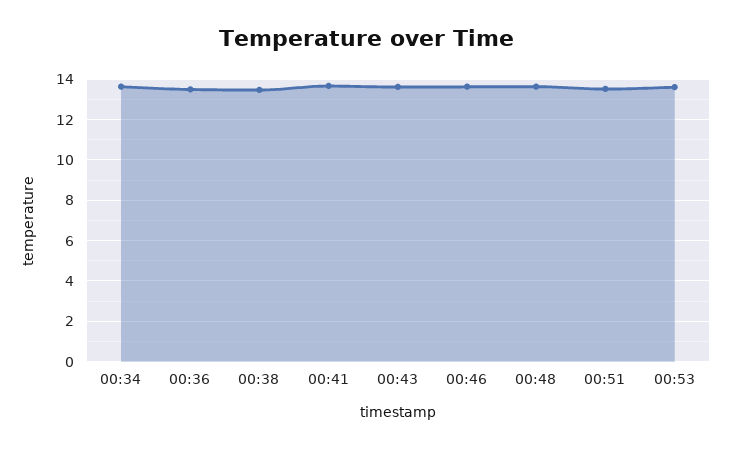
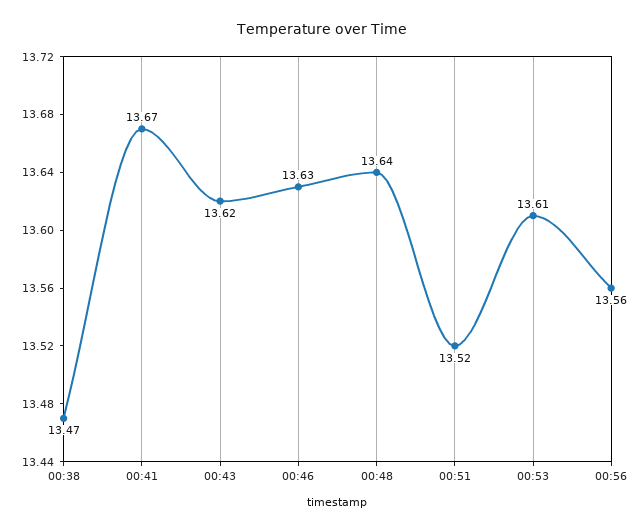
00:34: 13.5 -> none
00:36: 13.5 -> none
00:56: none -> 13.56

